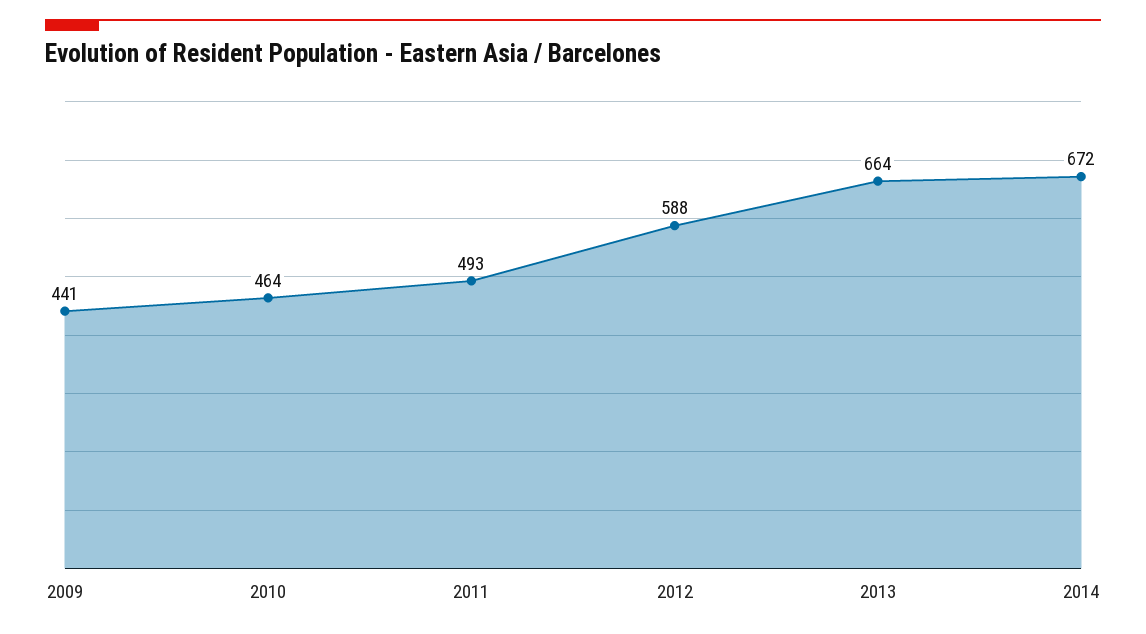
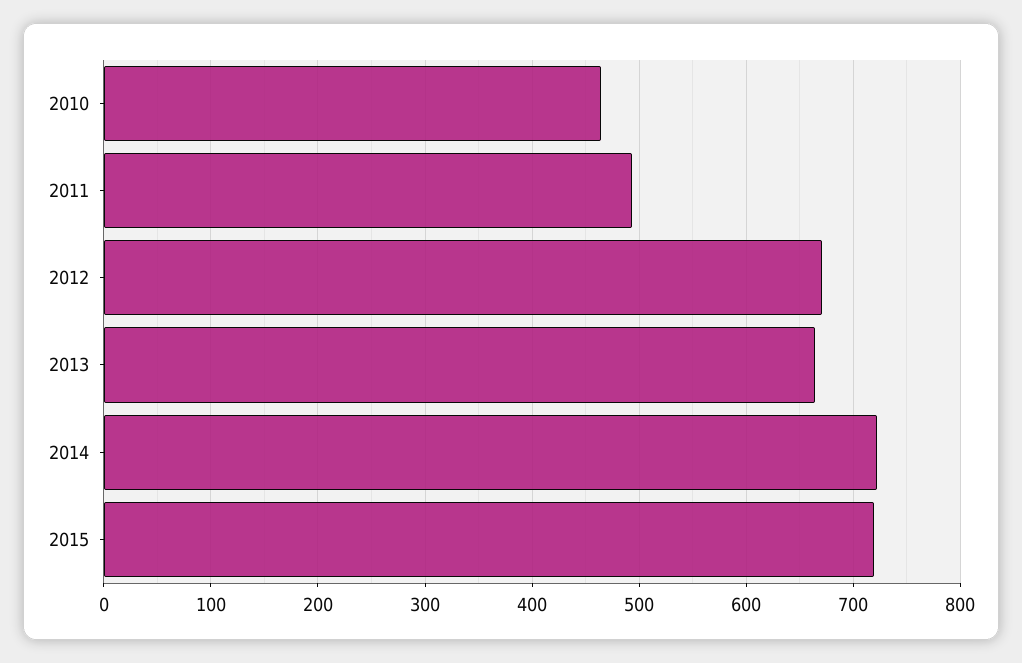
2009: 441 -> none
2012: 588 -> 670
2014: 672 -> 720
2015: none -> 720

